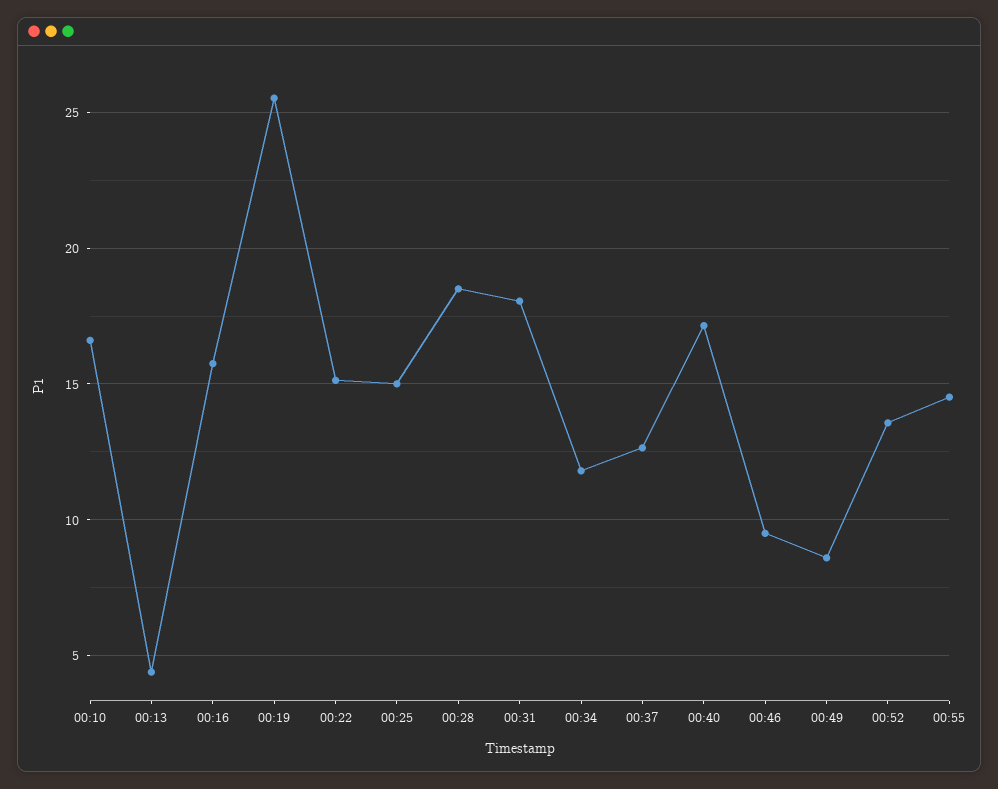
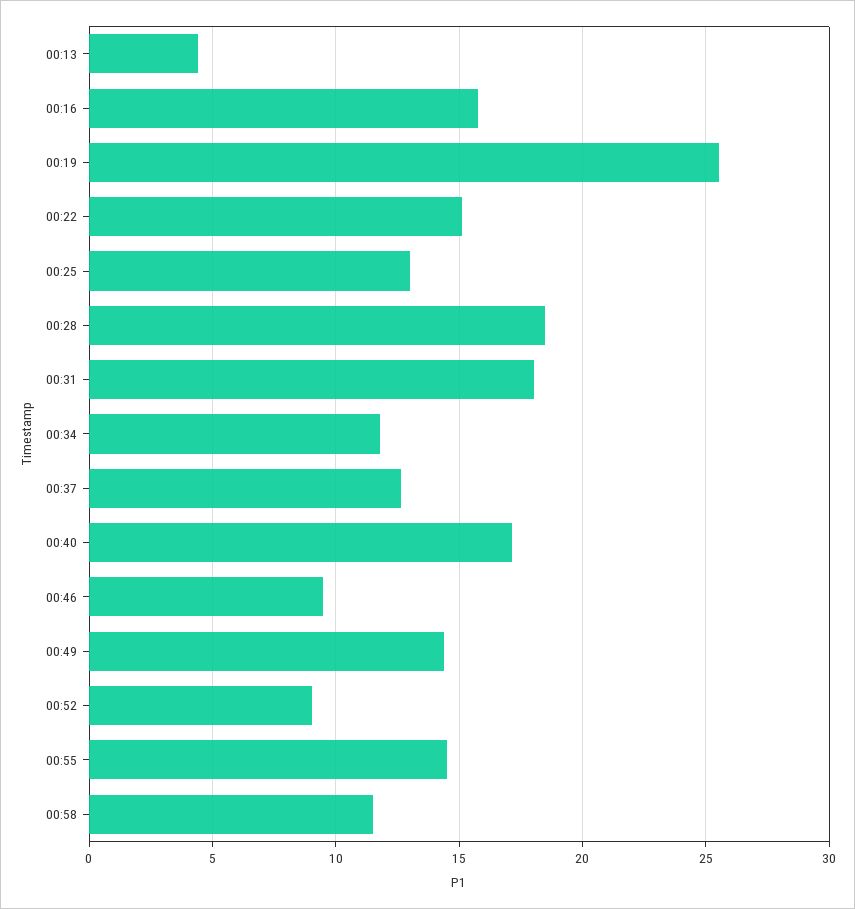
00:10: 16.5 -> none
00:25: 15 -> 13
00:49: 8.5 -> 14.5
00:52: 13.5 -> 9
00:58: none -> 11.5

